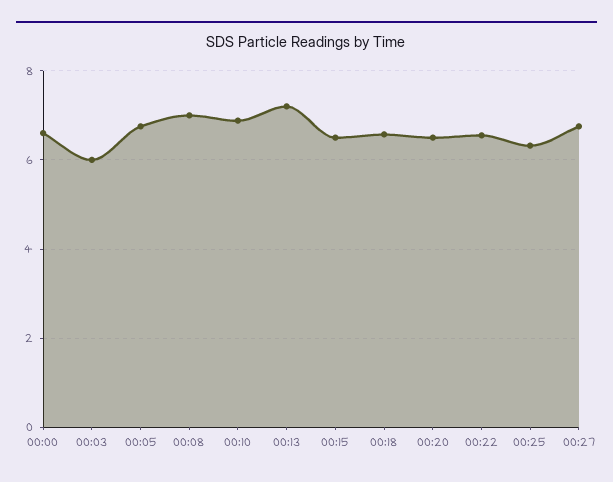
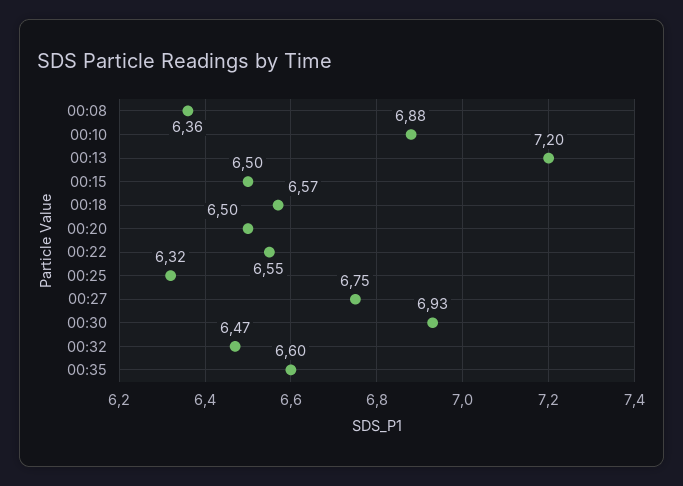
00:00: 6.6 -> none
00:03: 6 -> none
00:05: 6.8 -> none
00:08: 7 -> 6.36
00:30: none -> 6.93
00:32: none -> 6.47
00:35: none -> 6.6

